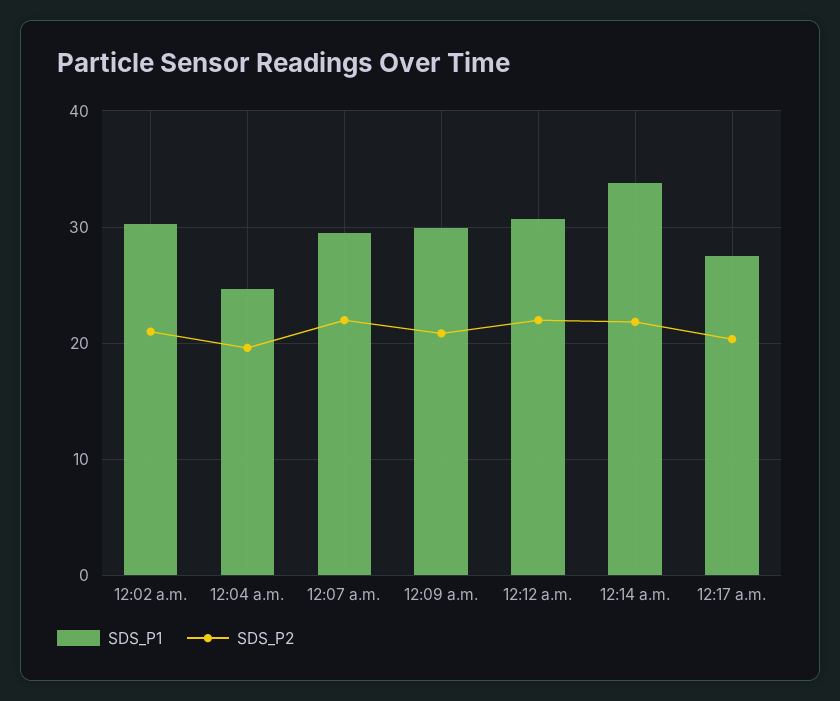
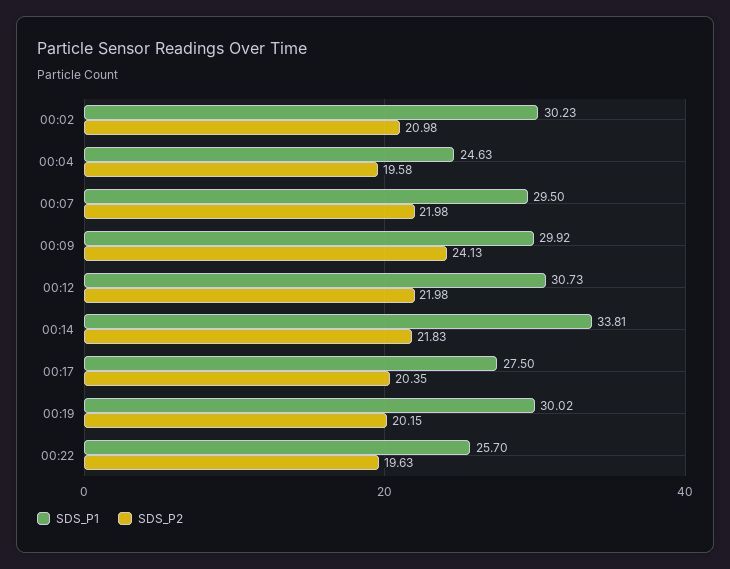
SDS_P2, 12:09 a.m.: 21 -> 24.13
SDS_P1, 00:19: none -> 30.02
SDS_P2, 00:19: none -> 20.15
SDS_P1, 00:22: none -> 25.7
SDS_P2, 00:22: none -> 19.63

